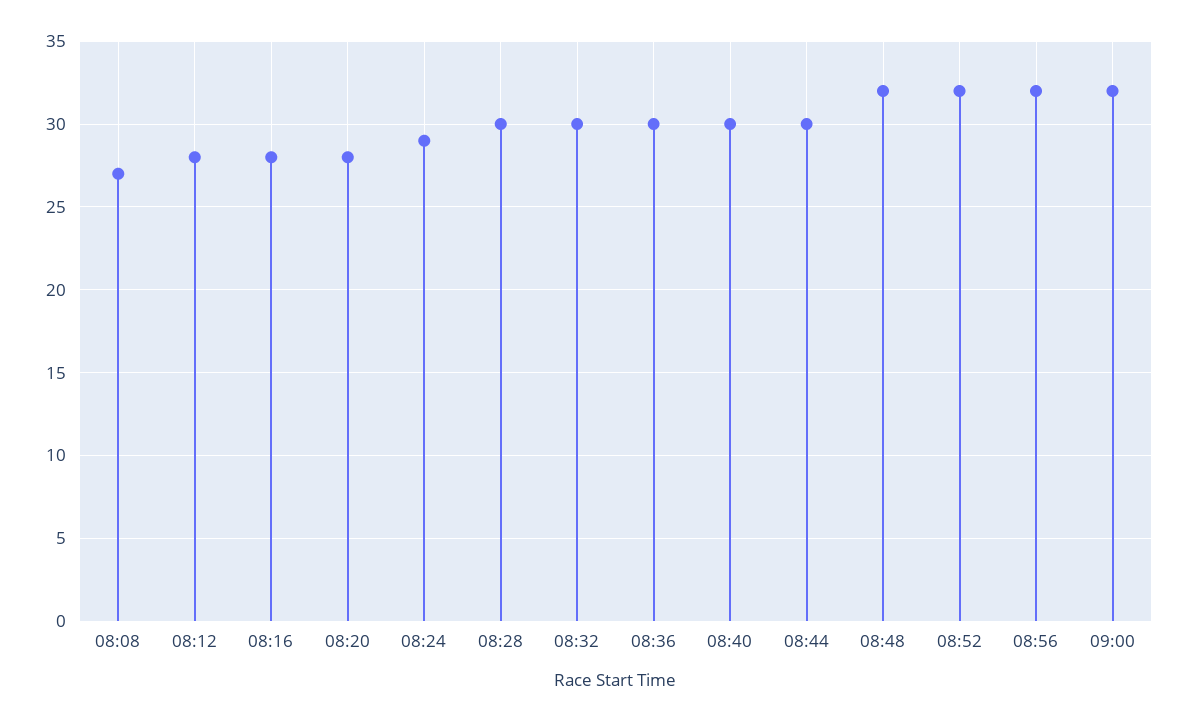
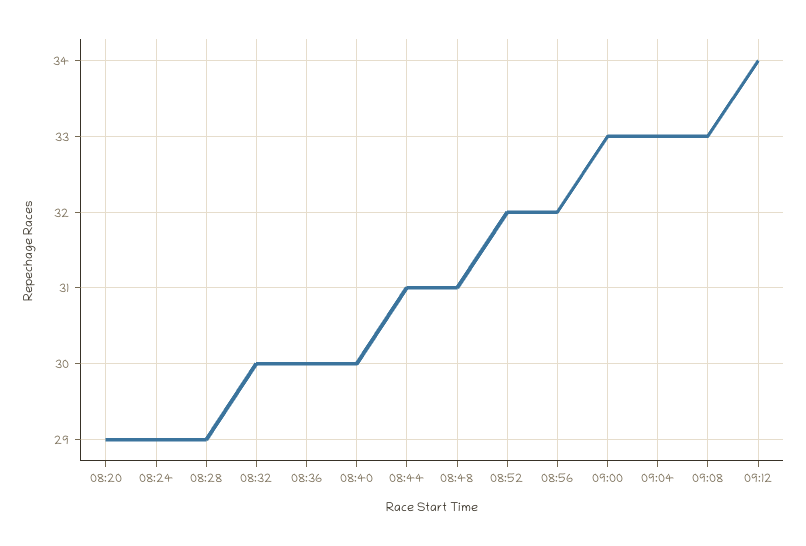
08:08: 27 -> none
08:12: 28 -> none
08:16: 28 -> none
08:20: 28 -> 29
08:28: 30 -> 29
08:44: 30 -> 31
08:48: 32 -> 31
09:00: 32 -> 33
09:04: none -> 33
09:08: none -> 33
09:12: none -> 34

